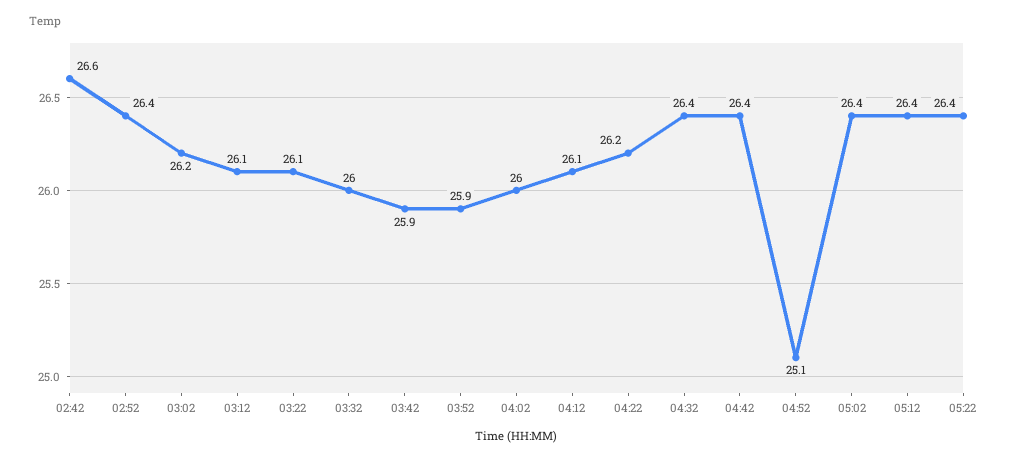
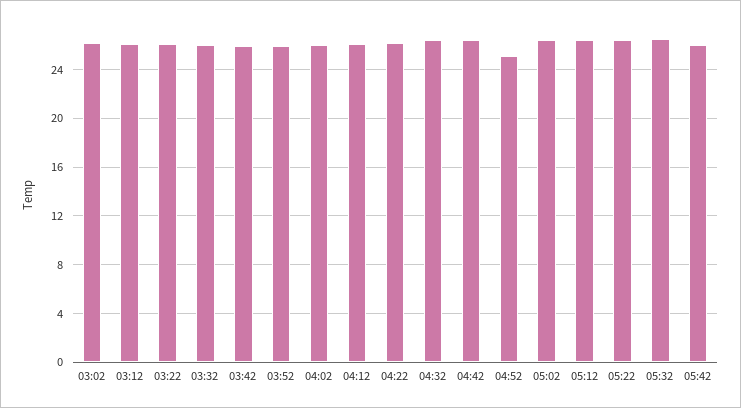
02:42: 26.6 -> none
02:52: 26.4 -> none
05:32: none -> 26.5
05:42: none -> 26

